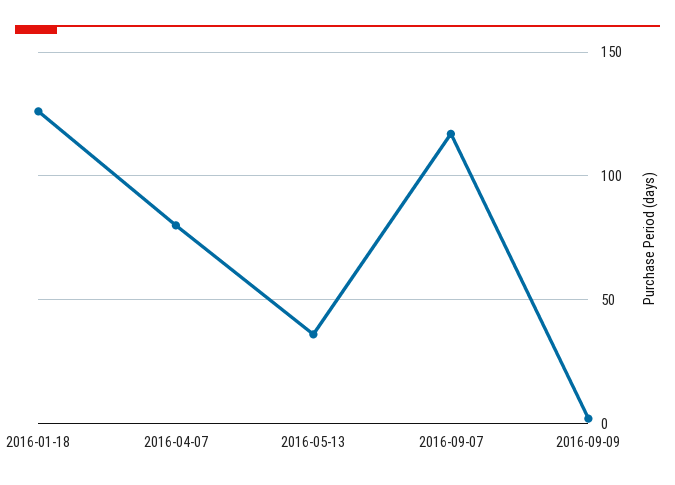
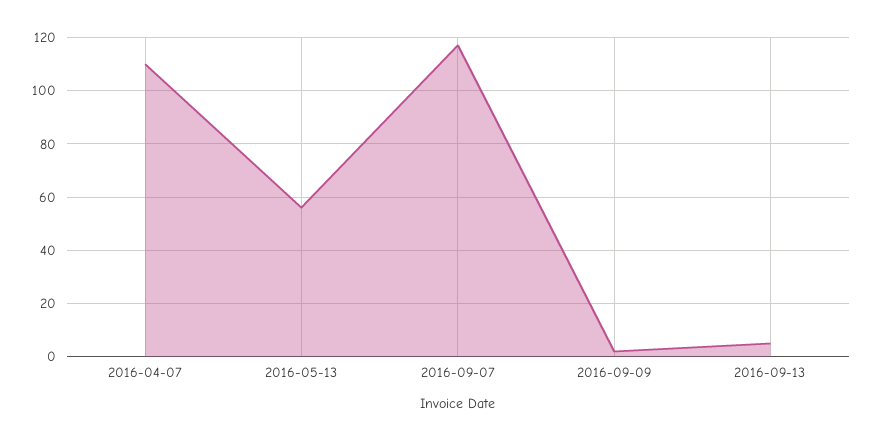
2016-01-18: 125 -> none
2016-04-07: 80 -> 110
2016-05-13: 35 -> 55
2016-09-13: none -> 5

